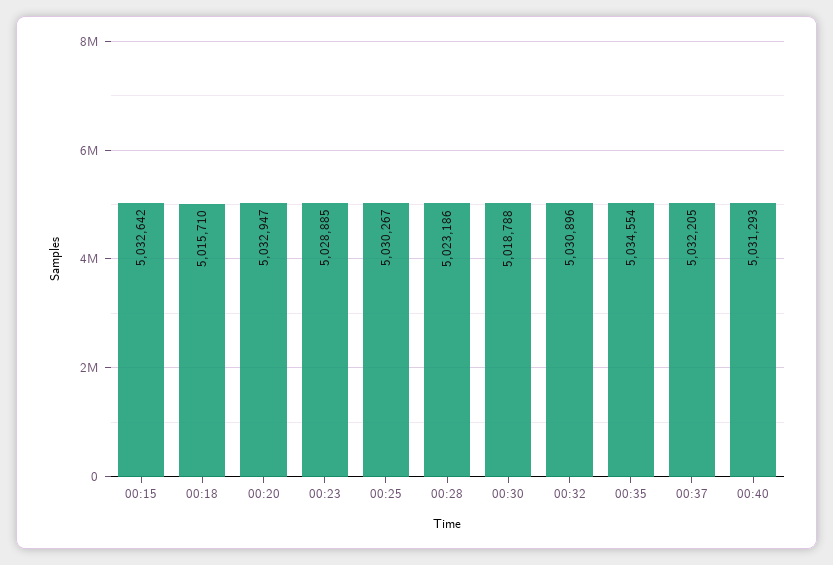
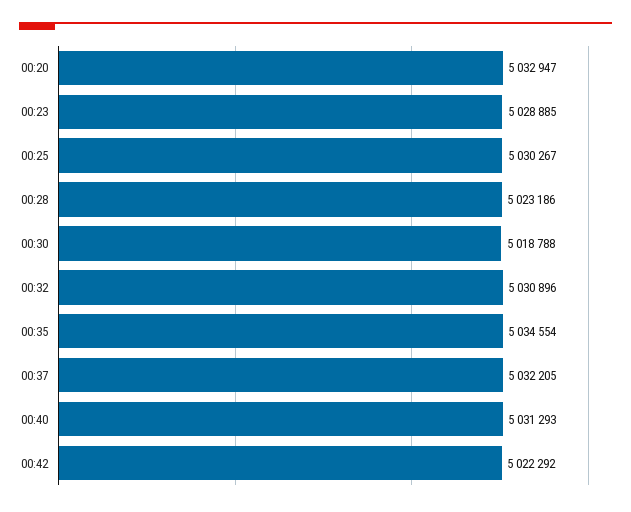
00:15: 5032642 -> none
00:18: 5015710 -> none
00:42: none -> 5022292

